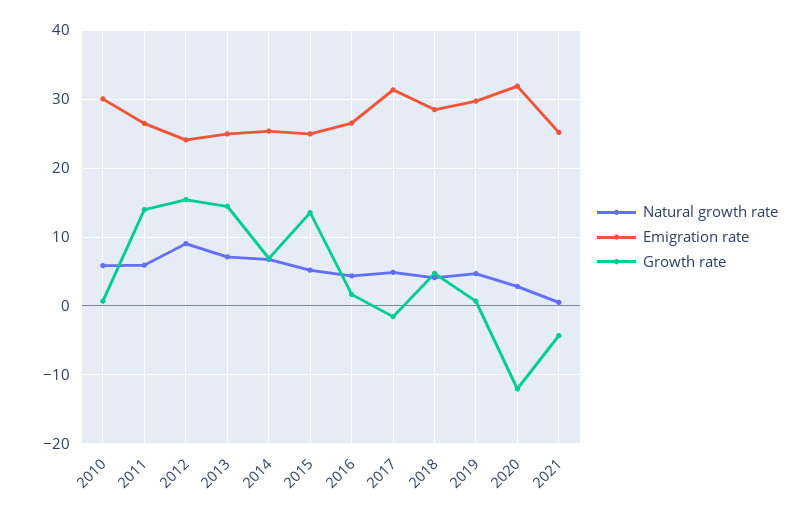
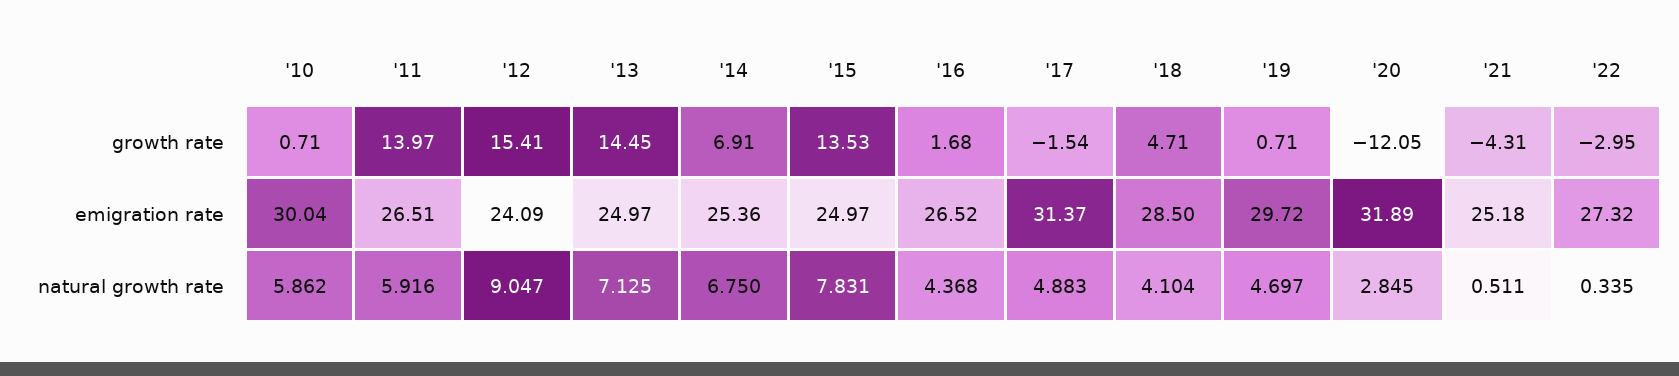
Natural growth rate, 2015: 5 -> 7.831
Growth rate, '22: none -> -2.95
Emigration rate, '22: none -> 27.32
Natural growth rate, '22: none -> 0.335

